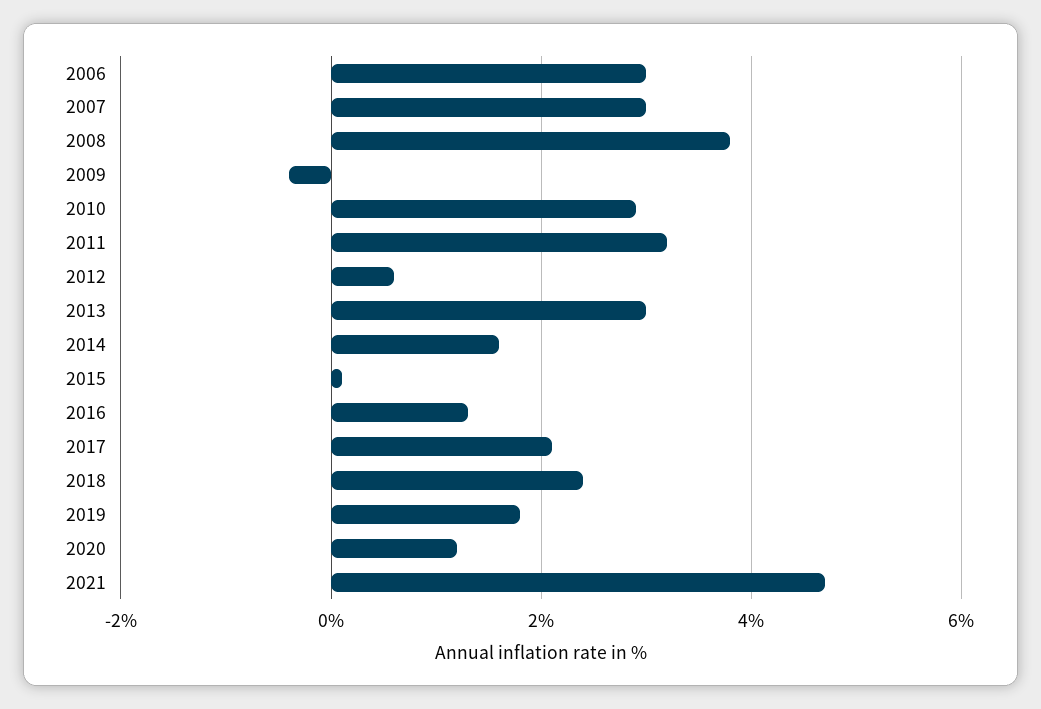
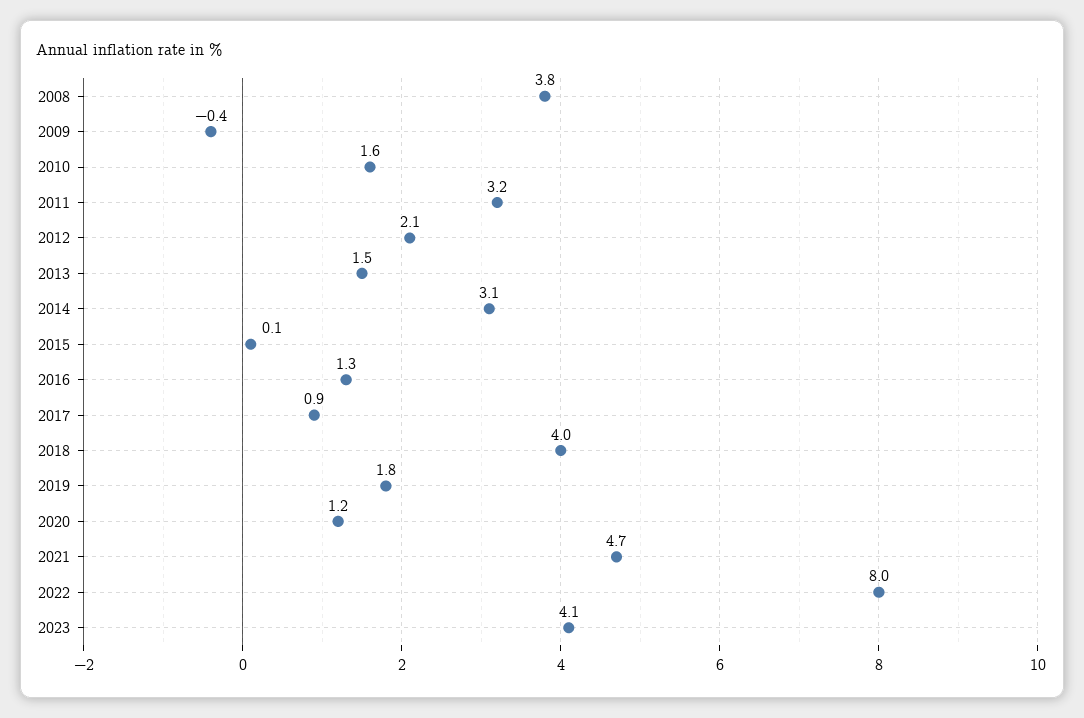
2006: 3 -> none
2007: 3 -> none
2010: 3 -> 1.6
2012: 0.5 -> 2.1
2013: 3 -> 1.5
2014: 1.5 -> 3.1
2017: 2 -> 0.9
2018: 2.5 -> 4
2022: none -> 8
2023: none -> 4.1

